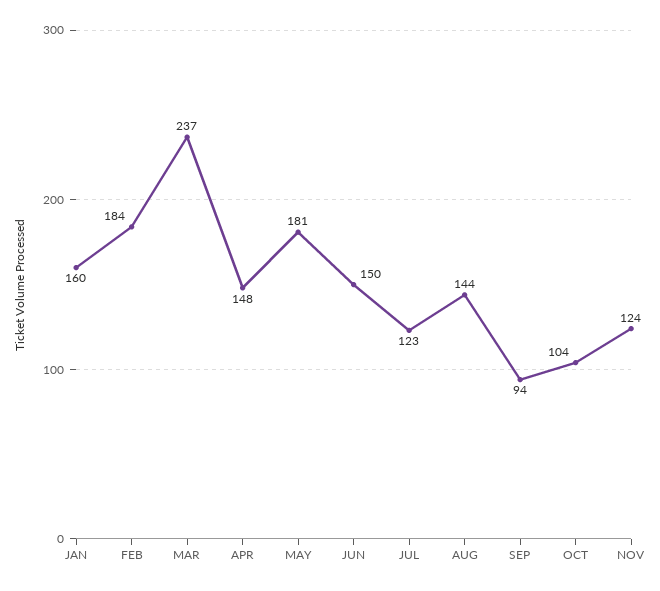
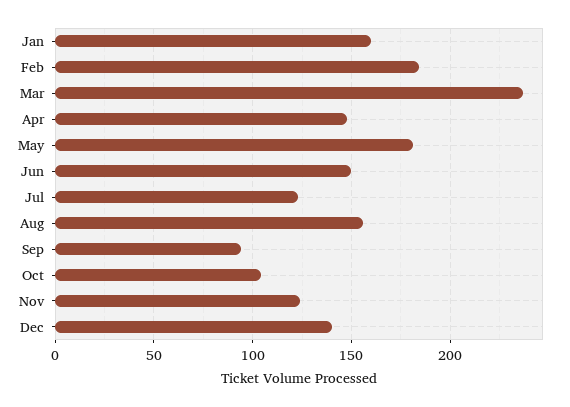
AUG: 144 -> 155
Dec: none -> 140

